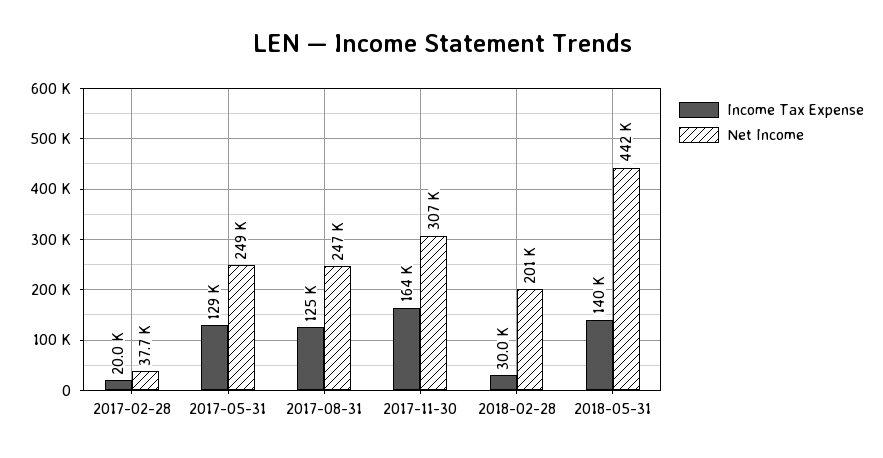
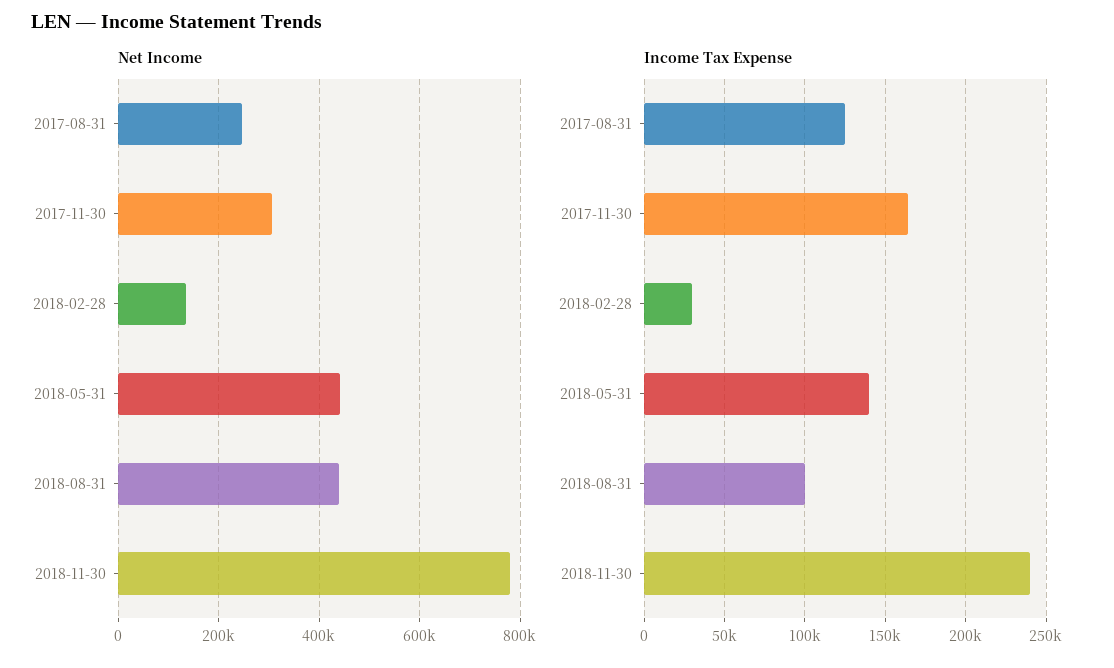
Income Tax Expense, 2017-02-28: 20000 -> none
Net Income, 2017-02-28: 37700 -> none
Income Tax Expense, 2017-05-31: 129000 -> none
Net Income, 2017-05-31: 249000 -> none
Net Income, 2018-02-28: 201000 -> 140000
Net Income, 2018-08-31: none -> 440000
Net Income, 2018-11-30: none -> 780000
Income Tax Expense, 2018-08-31: none -> 100000
Income Tax Expense, 2018-11-30: none -> 240000

